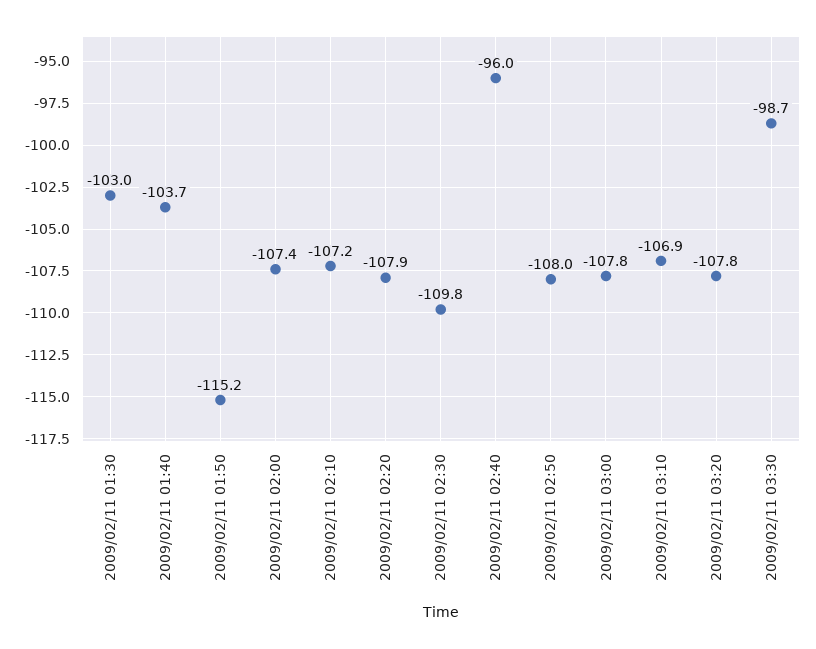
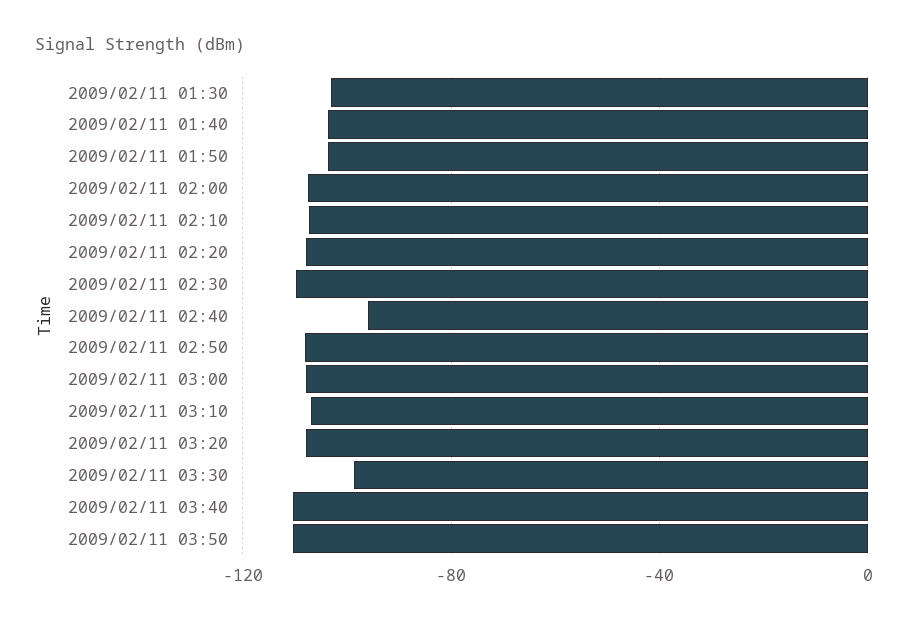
2009/02/11 01:50: -115.2 -> -105
2009/02/11 03:40: none -> -110
2009/02/11 03:50: none -> -110

